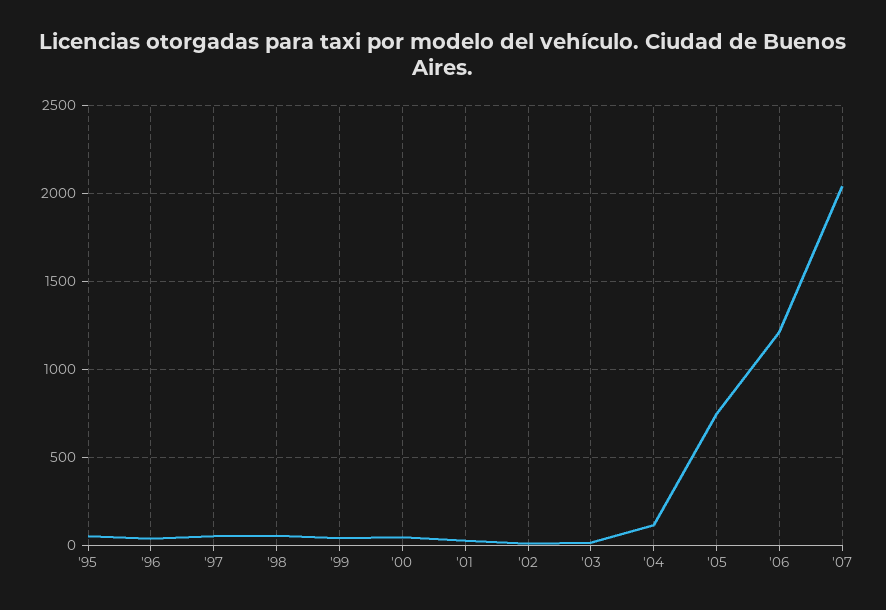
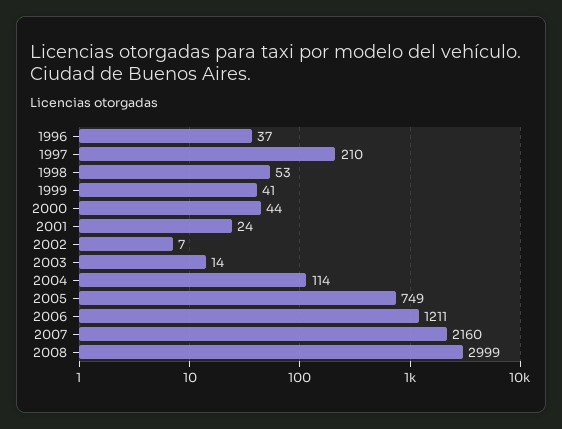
'95: 50 -> none
'97: 50 -> 210
'07: 2050 -> 2160
2008: none -> 2999

